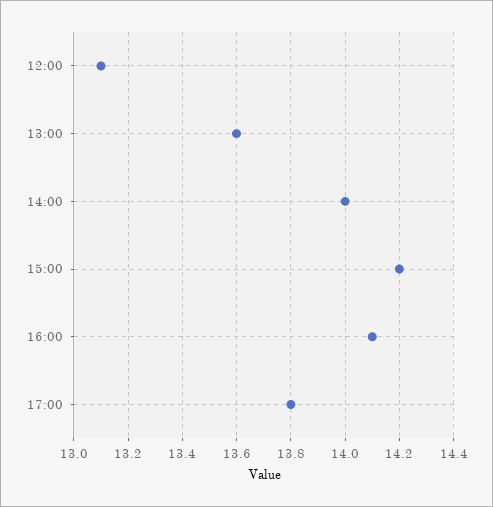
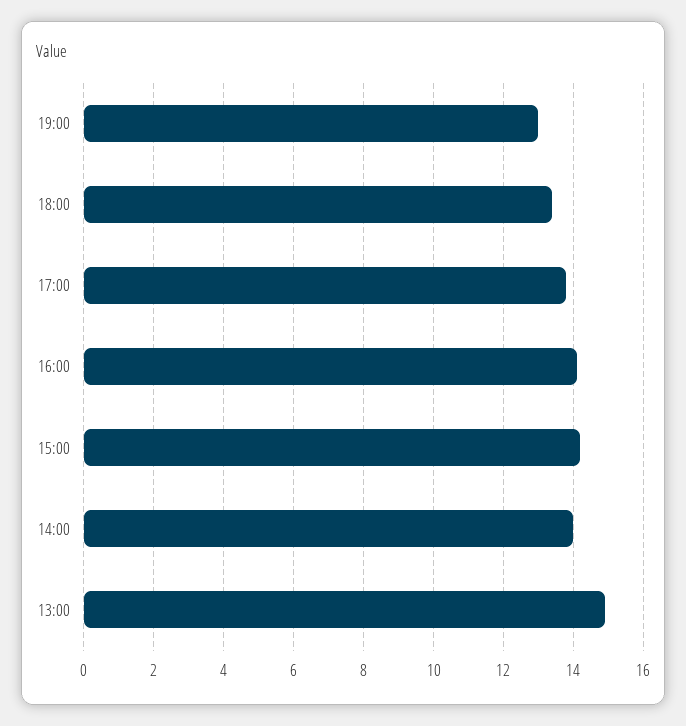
12:00: 13.1 -> none
13:00: 13.6 -> 15
19:00: none -> 13
18:00: none -> 13.5

